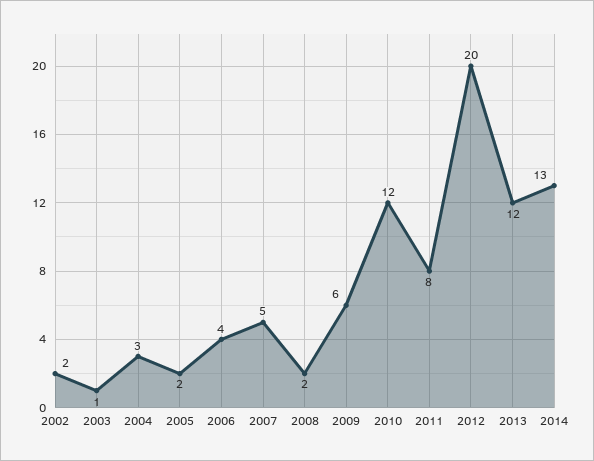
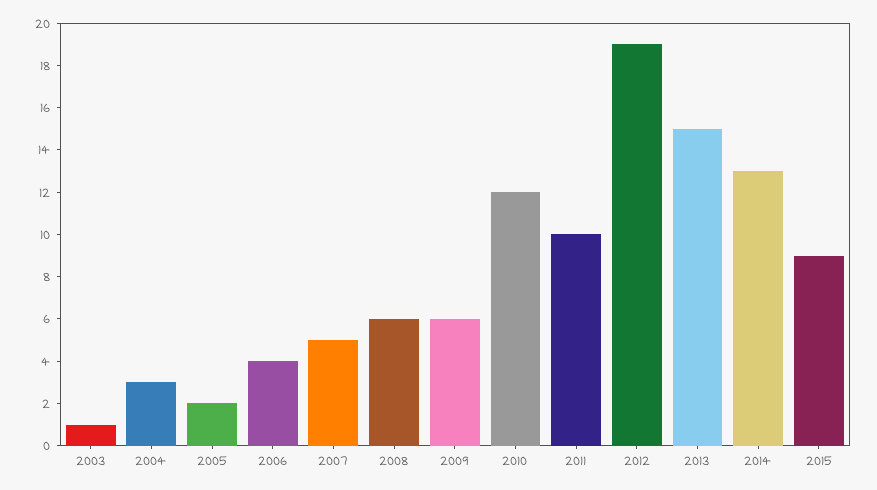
2002: 2 -> none
2008: 2 -> 6
2011: 8 -> 10
2012: 20 -> 19
2013: 12 -> 15
2015: none -> 9

